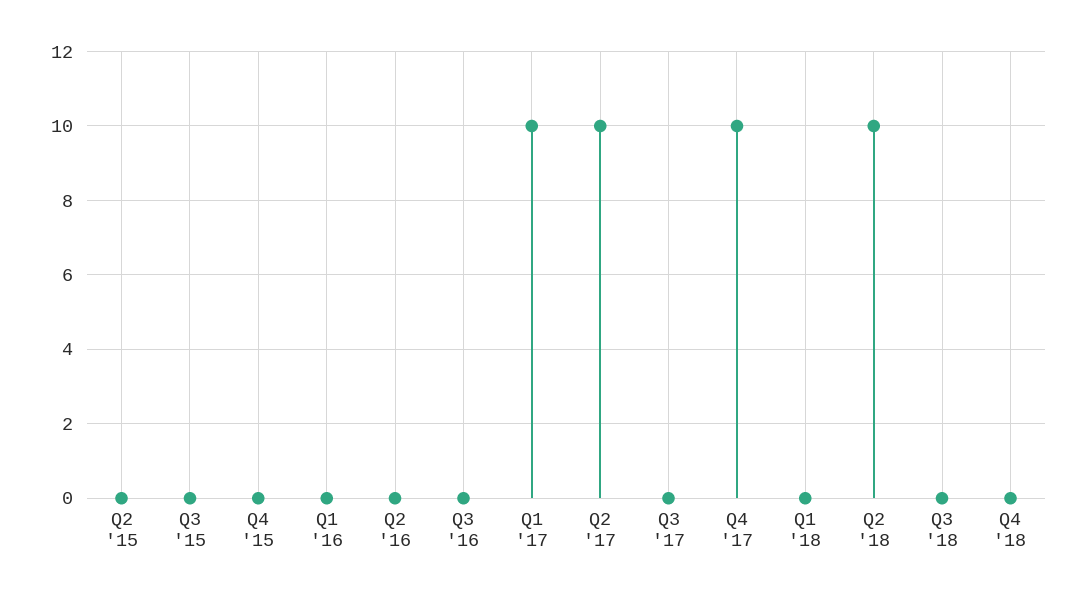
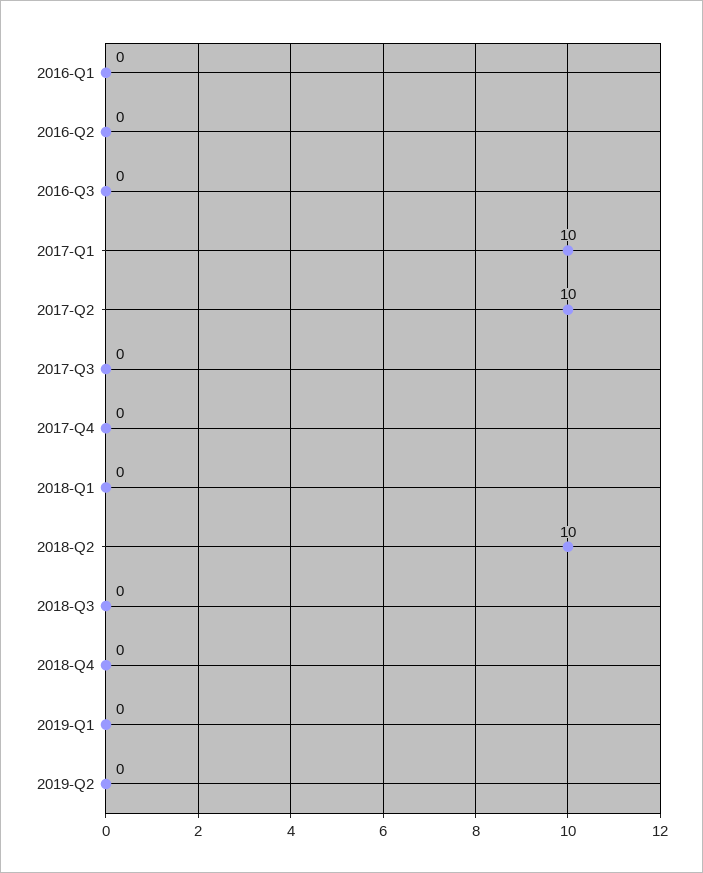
Q2 '15: 0 -> none
Q3 '15: 0 -> none
Q4 '15: 0 -> none
Q4 '17: 10 -> 0
2019-Q1: none -> 0
2019-Q2: none -> 0

